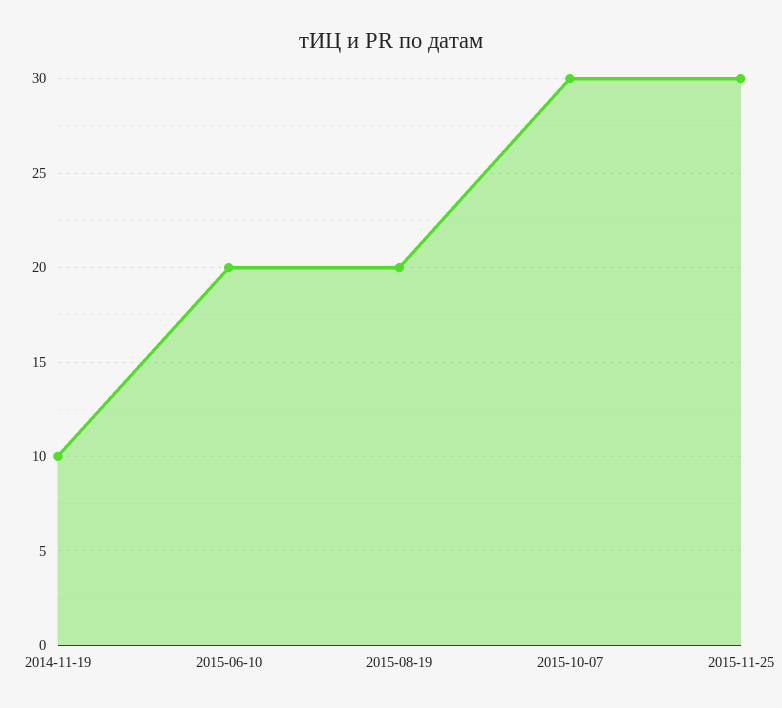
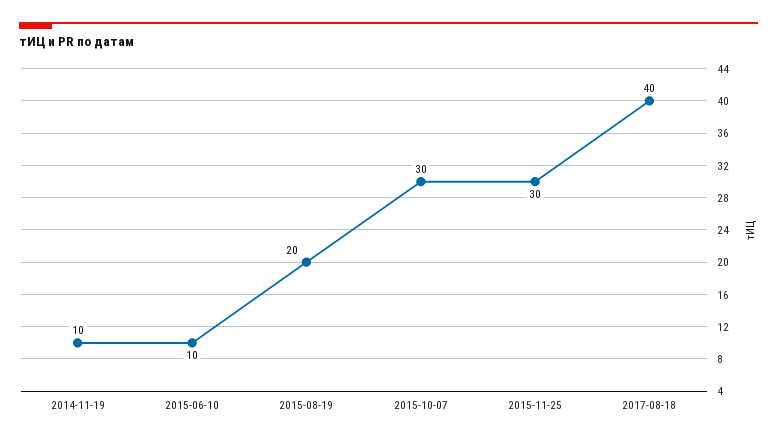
2015-06-10: 20 -> 10
2017-08-18: none -> 40

